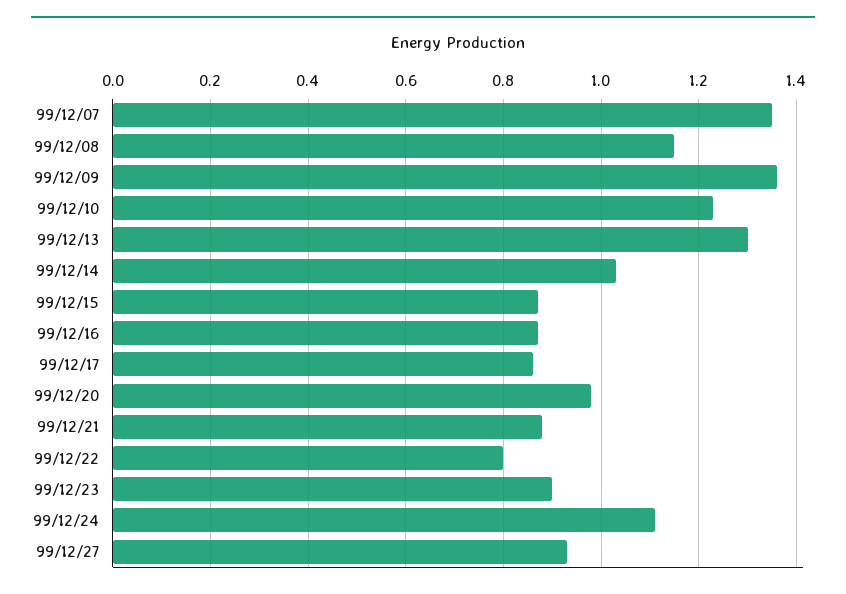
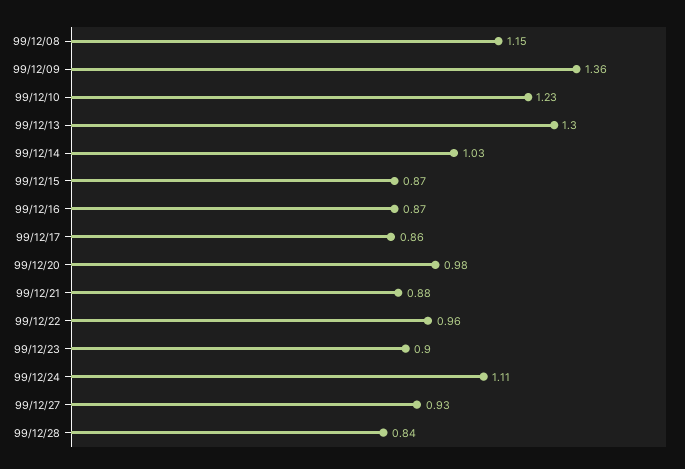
99/12/07: 1.35 -> none
99/12/22: 0.8 -> 0.96
99/12/28: none -> 0.84

